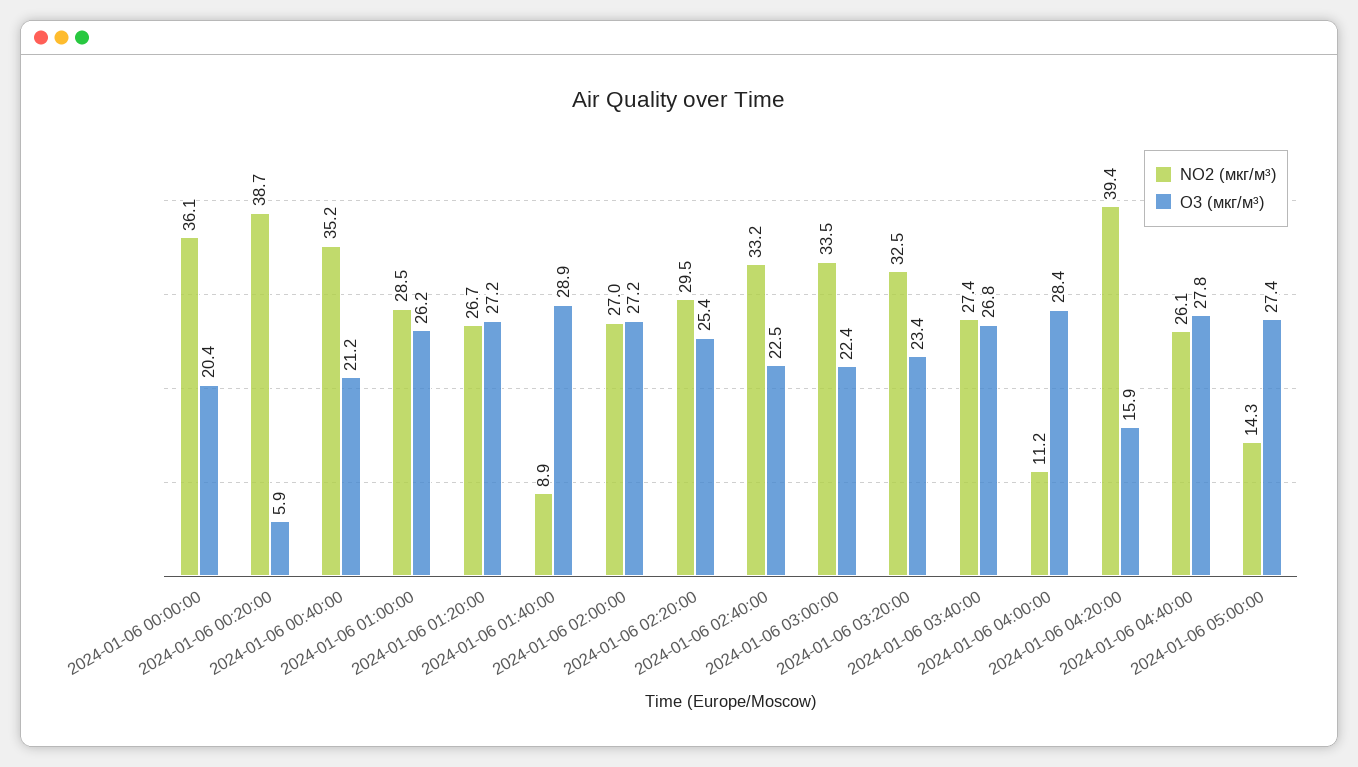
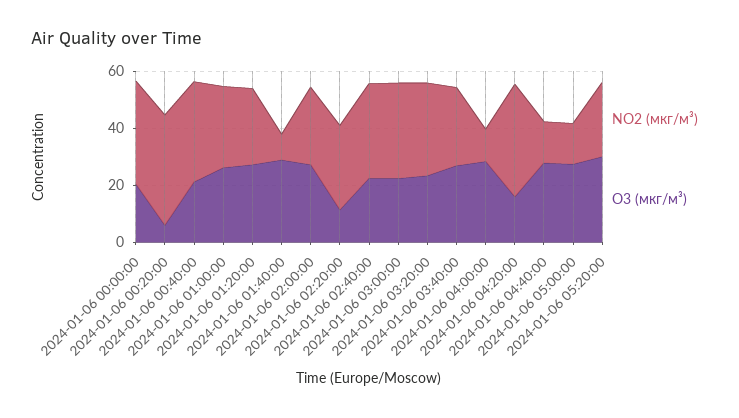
O3 (мкг/м³), 2024-01-06 02:20:00: 25.4 -> 10
NO2 (мкг/м³), 2024-01-06 04:40:00: 26.1 -> 15
NO2 (мкг/м³), 2024-01-06 05:20:00: none -> 25
O3 (мкг/м³), 2024-01-06 05:20:00: none -> 30

